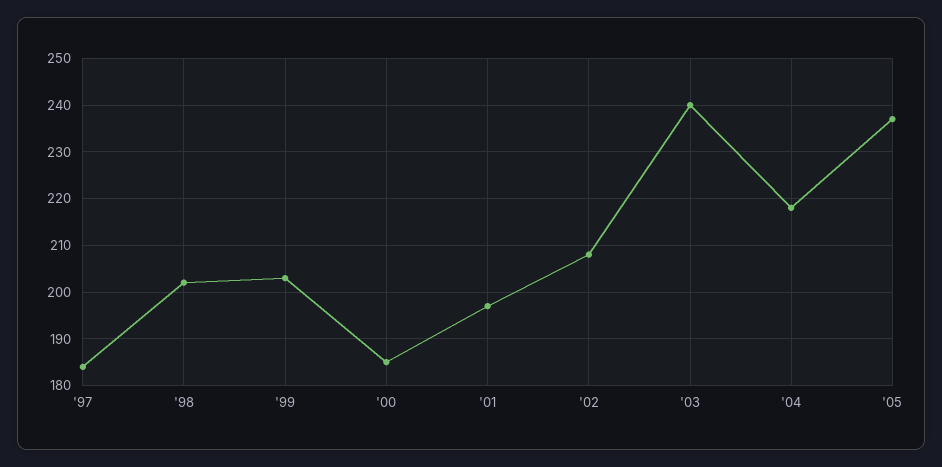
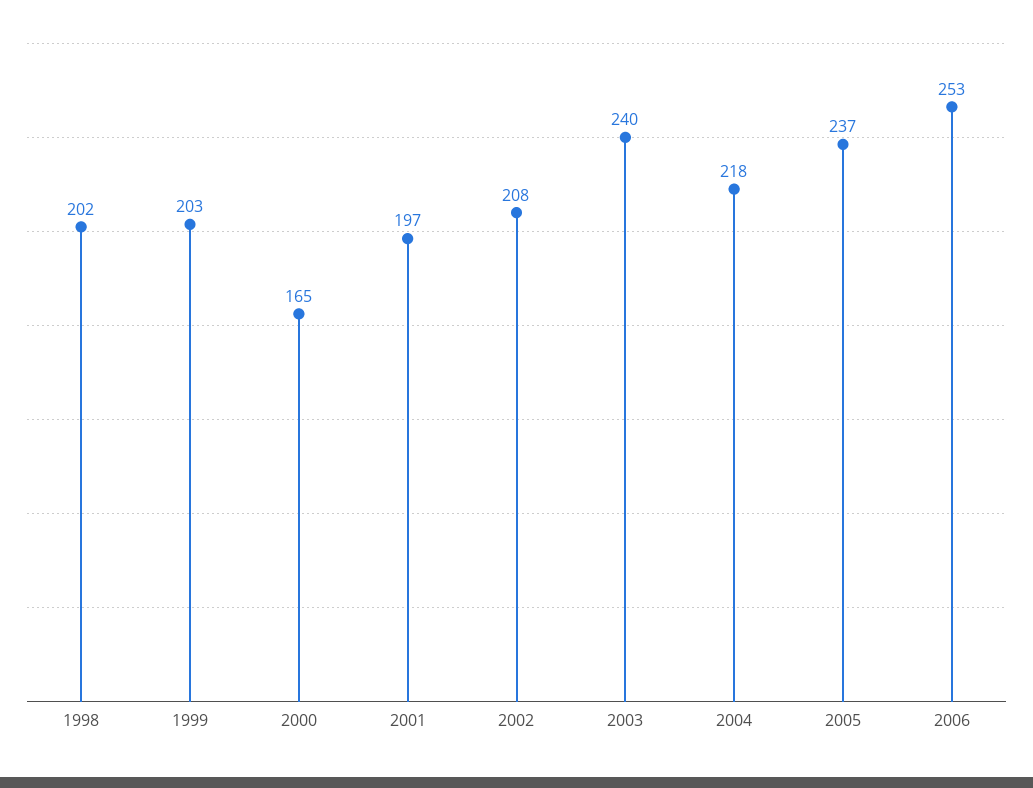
'97: 185 -> none
'00: 185 -> 165
2006: none -> 253

